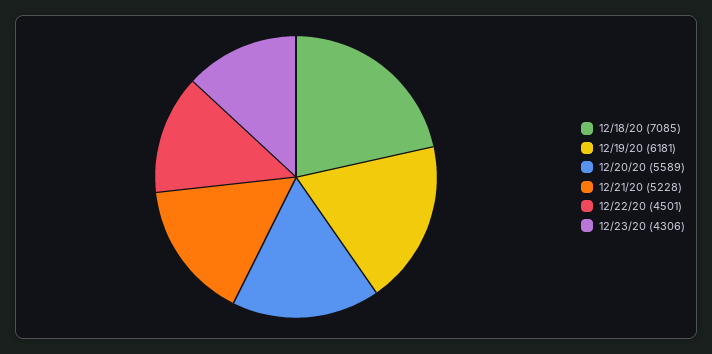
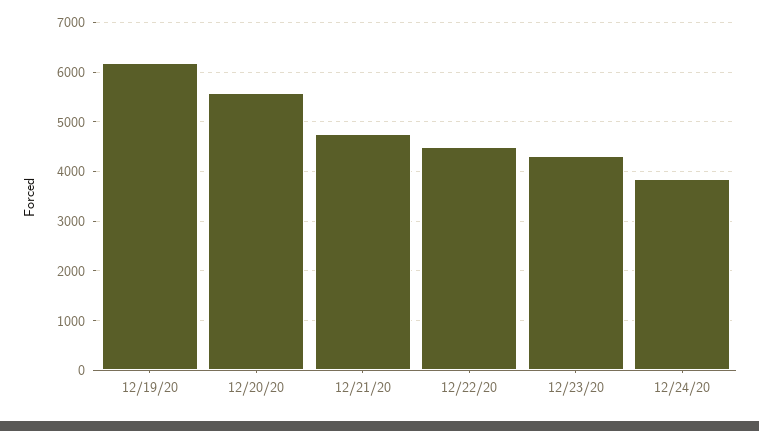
12/18/20: 7085 -> none
12/21/20: 5228 -> 4800
12/24/20: none -> 3800

